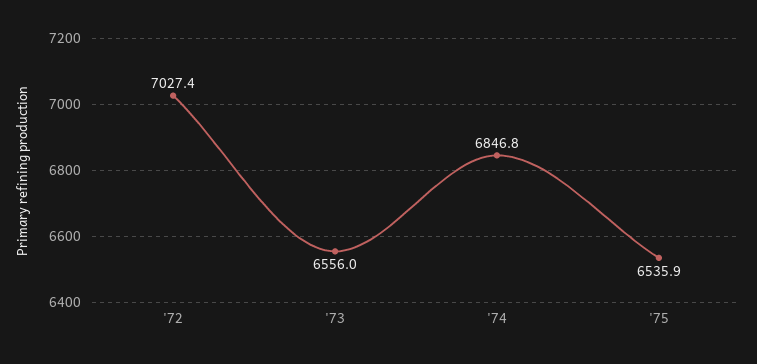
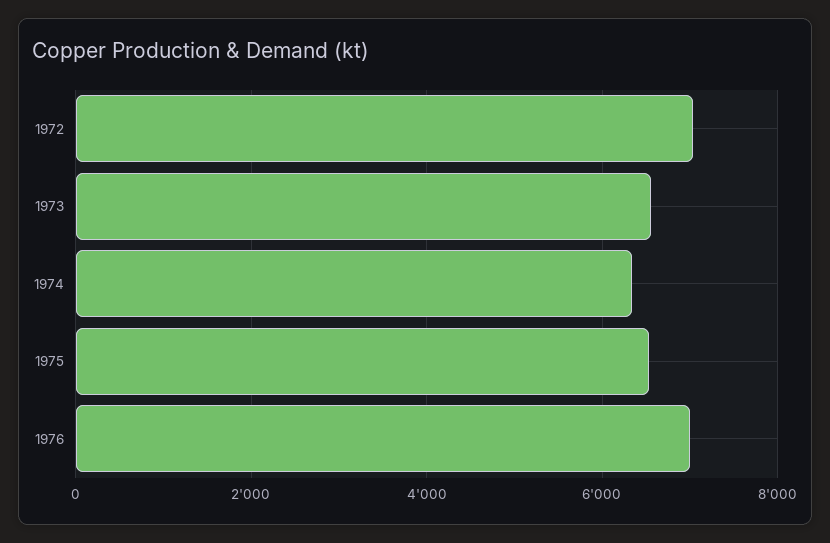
'74: 6846.8 -> 6400
1976: none -> 7000

